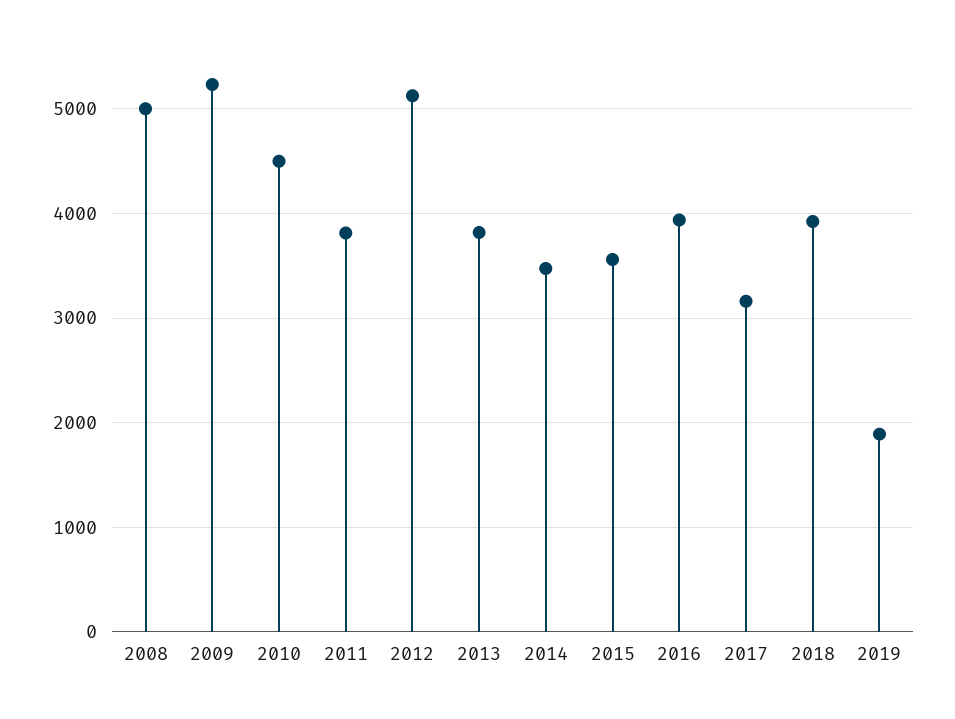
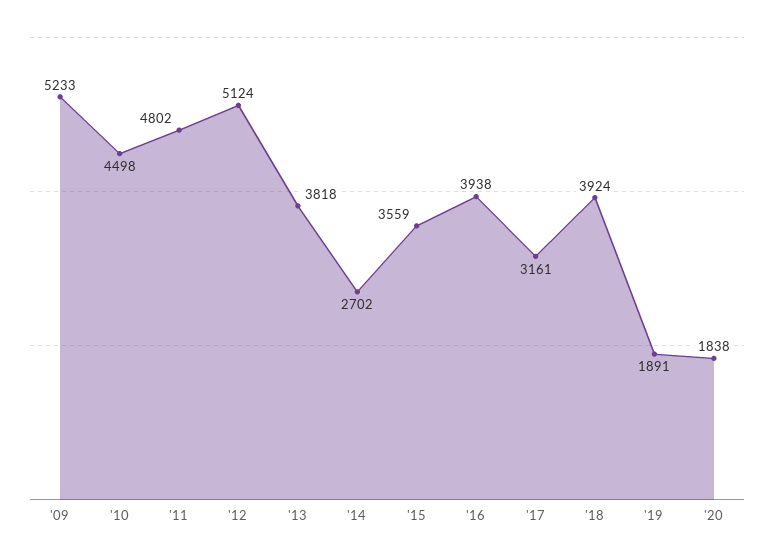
2008: 5000 -> none
2011: 3800 -> 4802
2014: 3500 -> 2702
'20: none -> 1838

